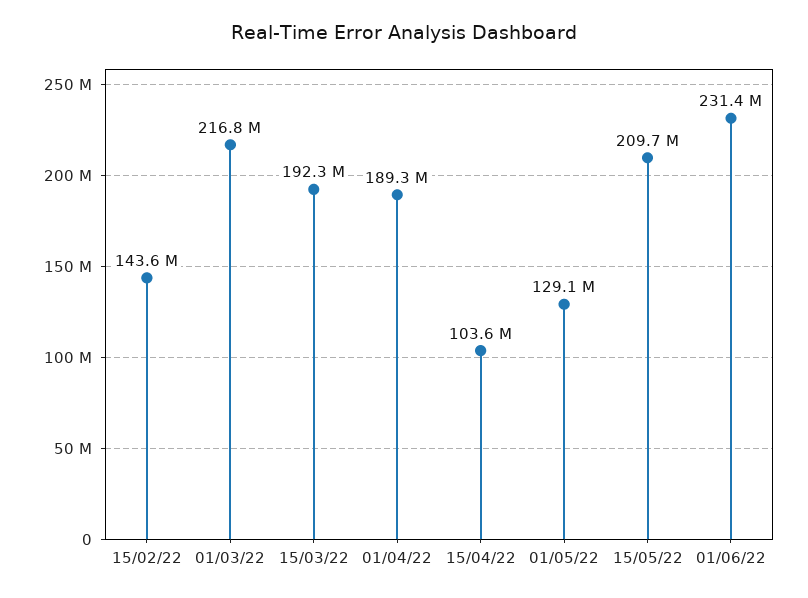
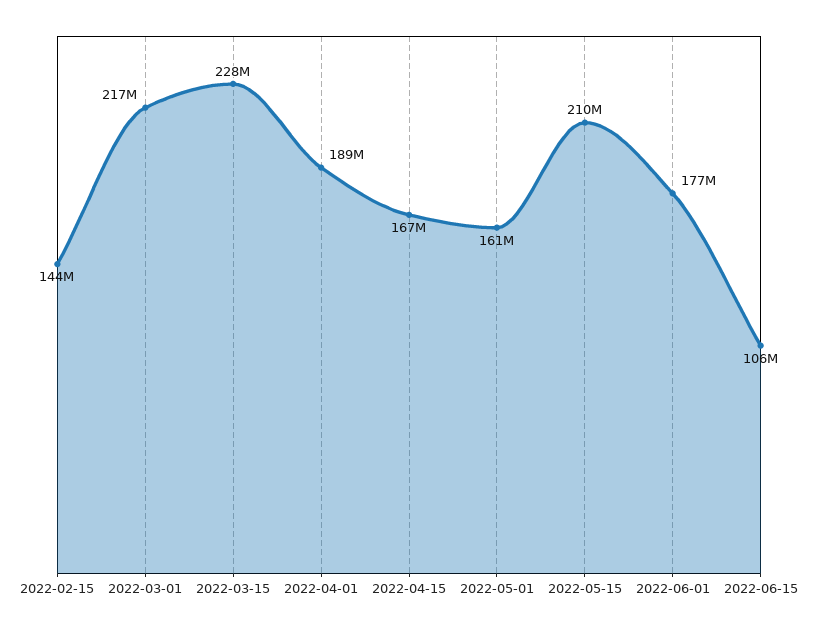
15/03/22: 192300000 -> 228000000
15/04/22: 103600000 -> 167000000
01/05/22: 129100000 -> 161000000
01/06/22: 231400000 -> 177000000
2022-06-15: none -> 106000000

